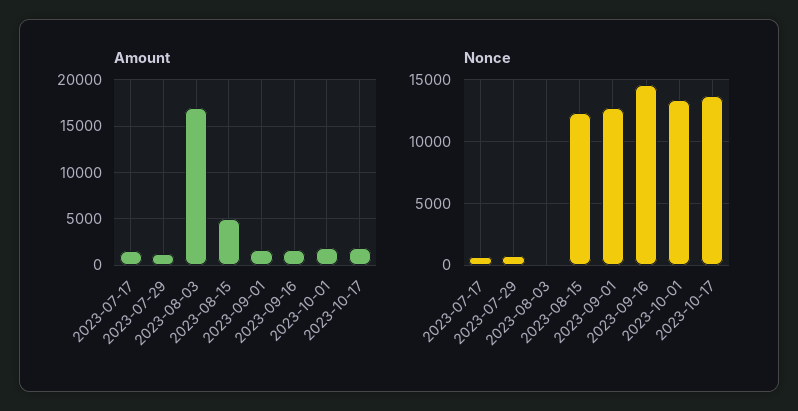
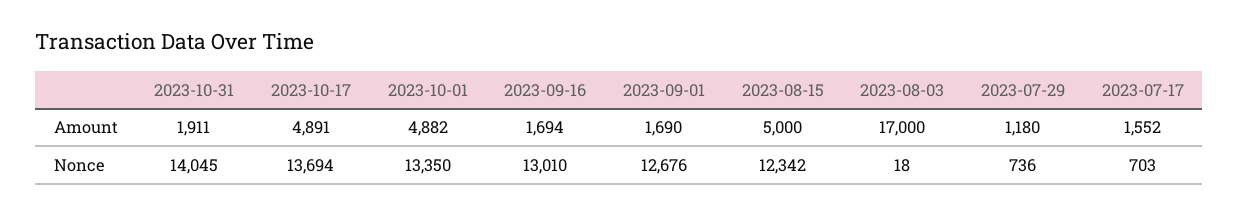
Amount, 2023-10-01: 2000 -> 4882
Amount, 2023-10-17: 2000 -> 4891
Nonce, 2023-09-16: 14500 -> 13010
Amount, 2023-10-31: none -> 1911
Nonce, 2023-10-31: none -> 14045

